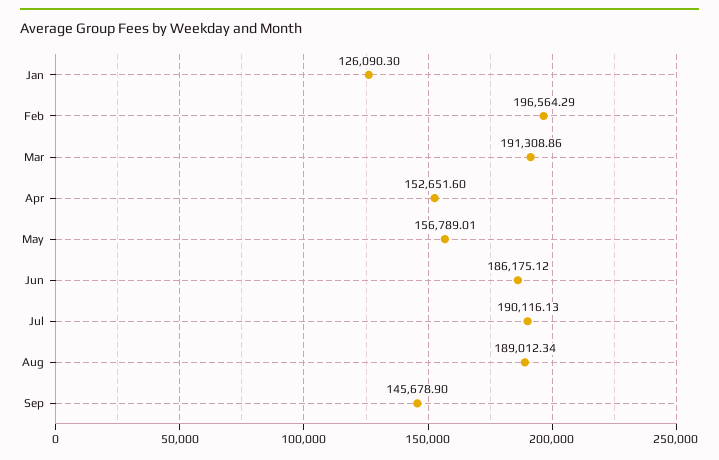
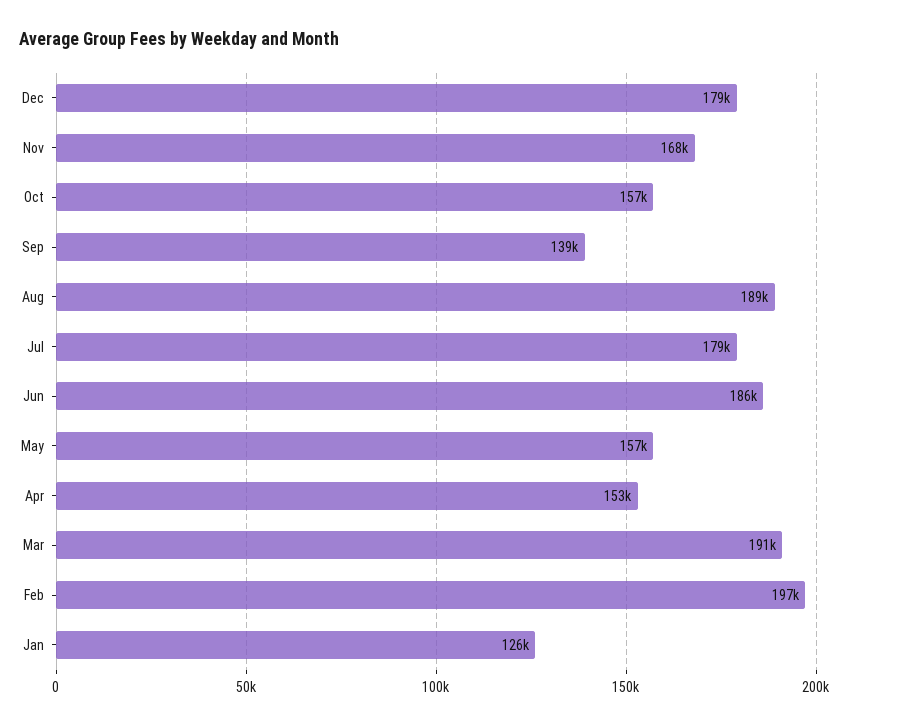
Jul: 190116.13 -> 179000
Sep: 145678.9 -> 139000
Dec: none -> 179000
Nov: none -> 168000
Oct: none -> 157000

